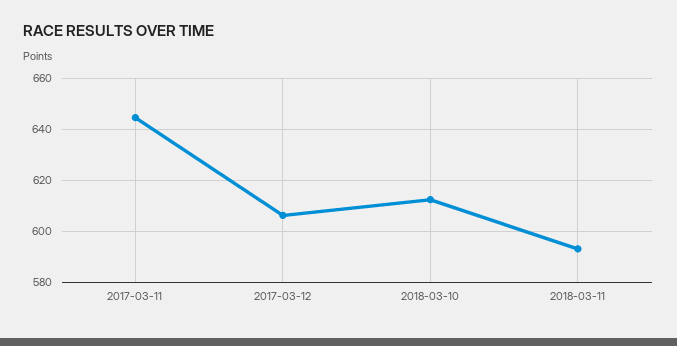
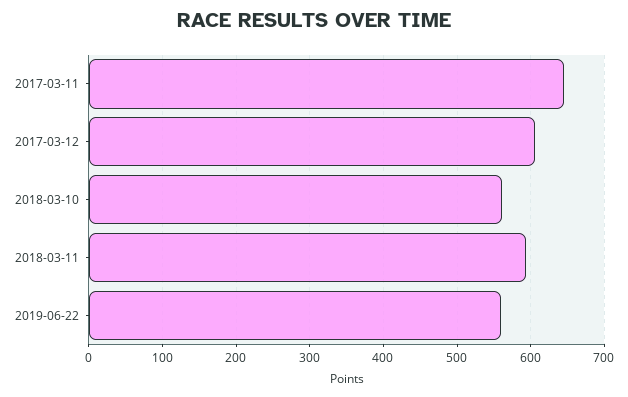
2018-03-10: 612.5 -> 560
2019-06-22: none -> 560

